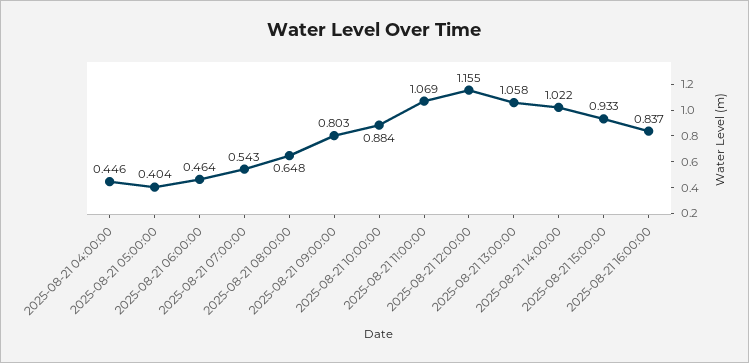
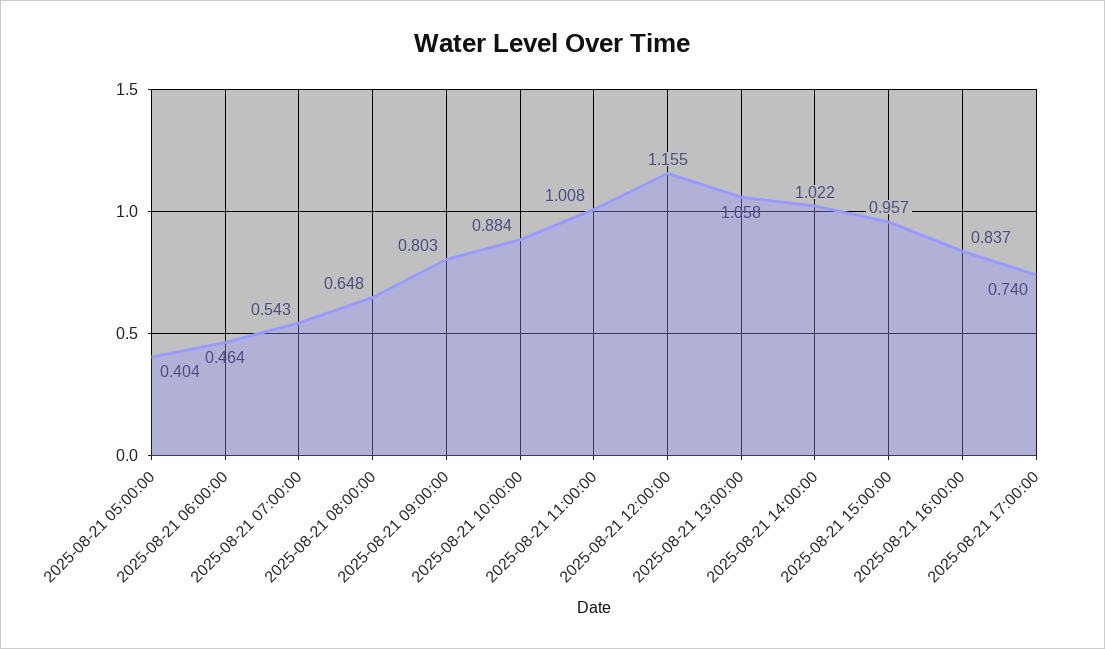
2025-08-21 04:00:00: 0.446 -> none
2025-08-21 11:00:00: 1.069 -> 1.008
2025-08-21 15:00:00: 0.933 -> 0.957
2025-08-21 17:00:00: none -> 0.74

